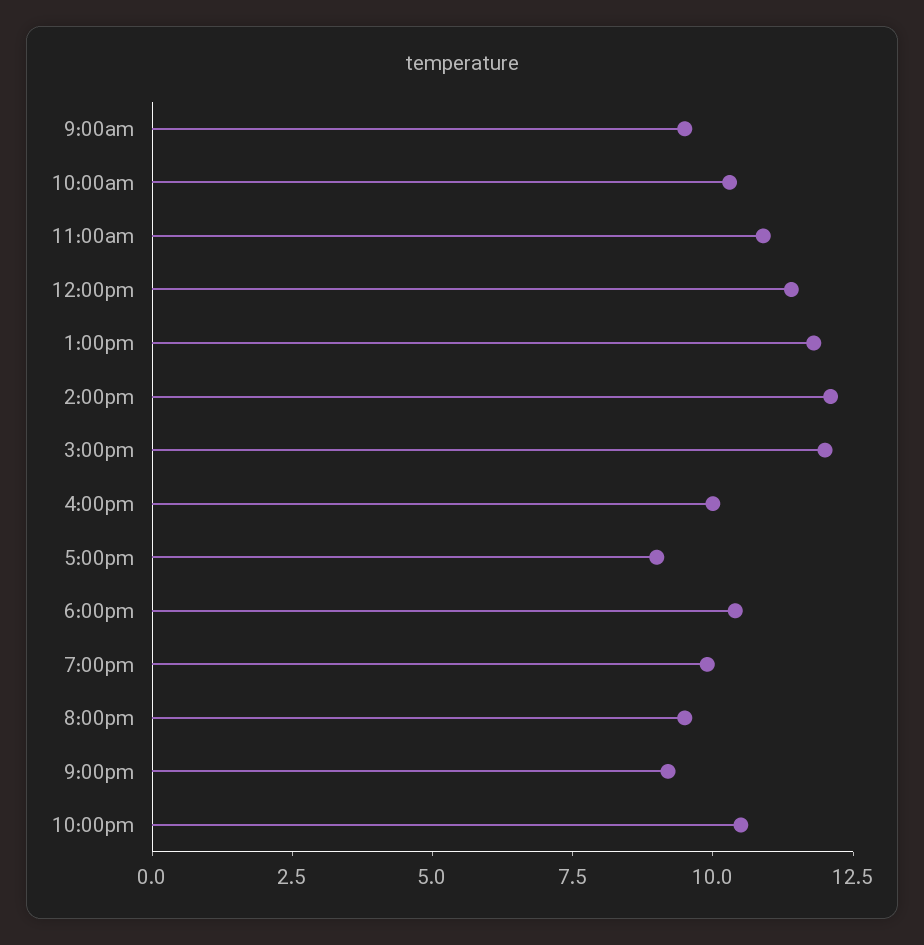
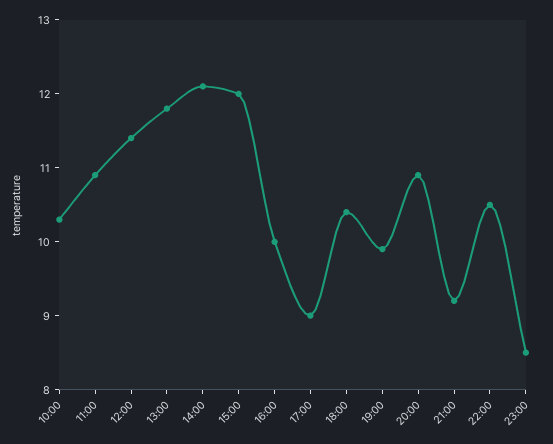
9:00am: 9.5 -> none
8:00pm: 9.5 -> 11
23:00: none -> 8.5

